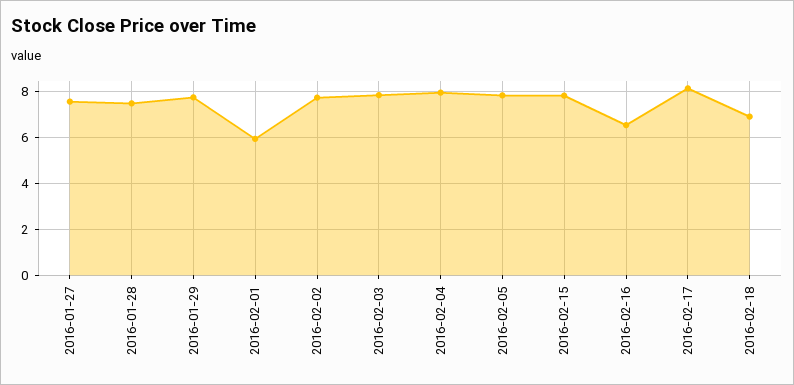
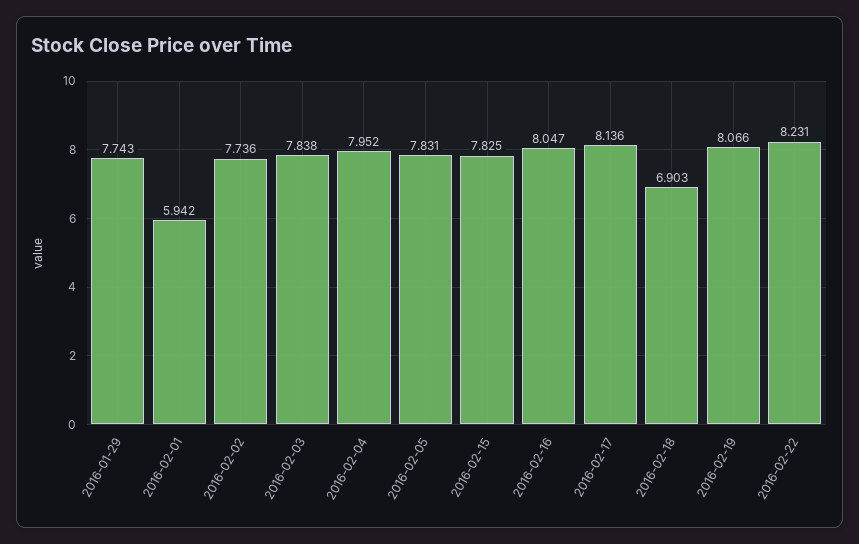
2016-01-27: 7.5 -> none
2016-01-28: 7.5 -> none
2016-02-16: 6.5 -> 8.047
2016-02-19: none -> 8.066
2016-02-22: none -> 8.231

